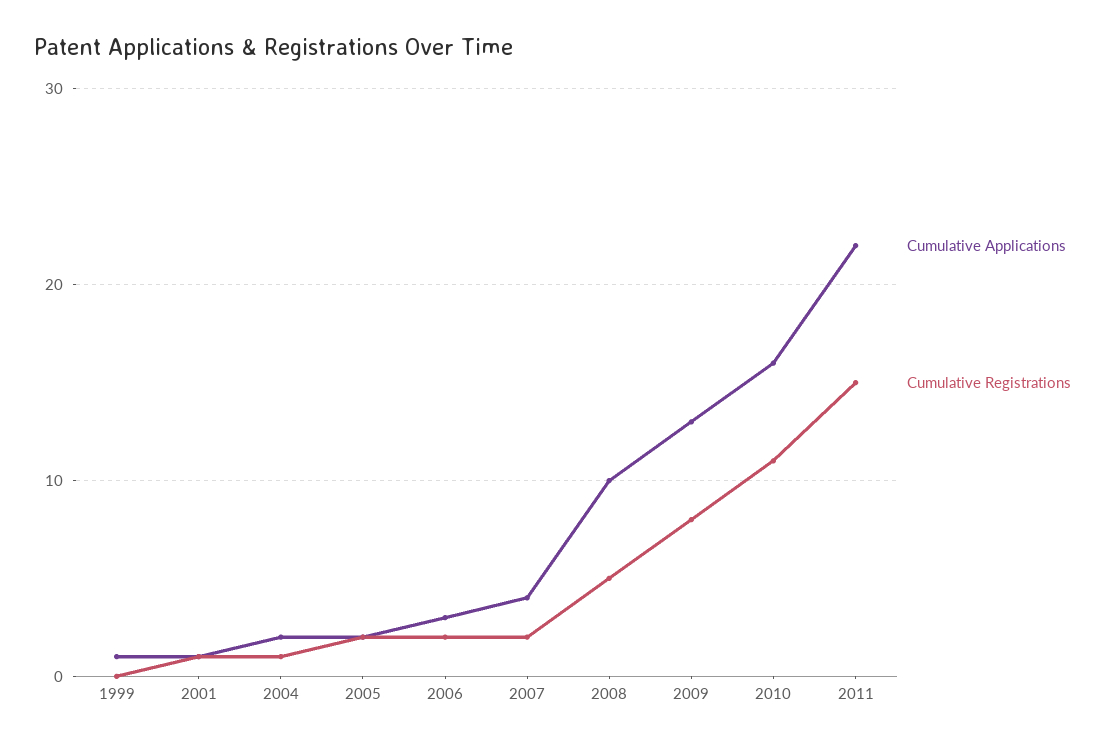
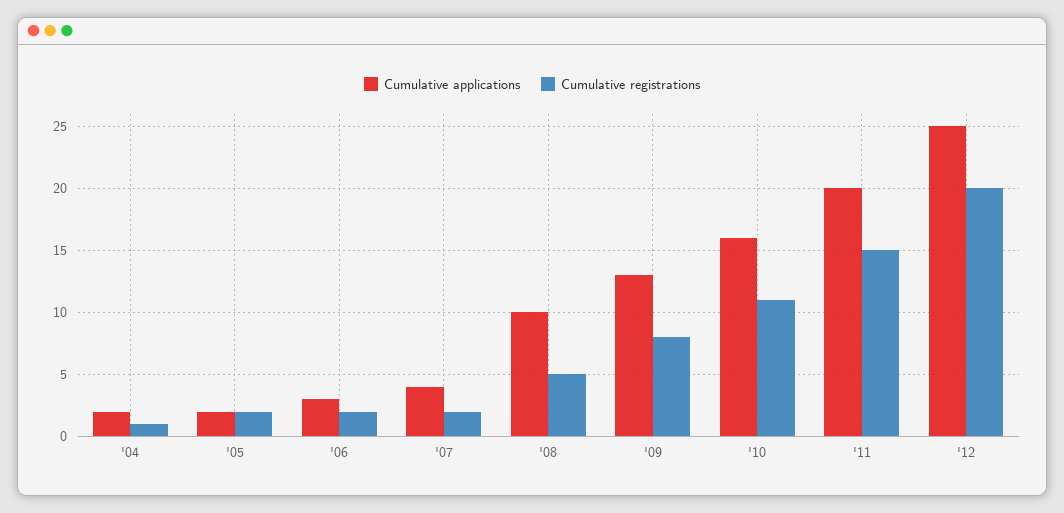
Cumulative Applications, 1999: 1 -> none
Cumulative Registrations, 1999: 0 -> none
Cumulative Applications, 2001: 1 -> none
Cumulative Registrations, 2001: 1 -> none
Cumulative Applications, 2011: 22 -> 20
Cumulative Applications, '12: none -> 25
Cumulative Registrations, '12: none -> 20

